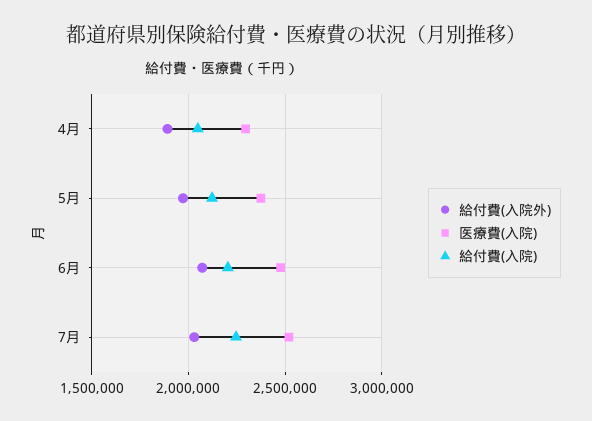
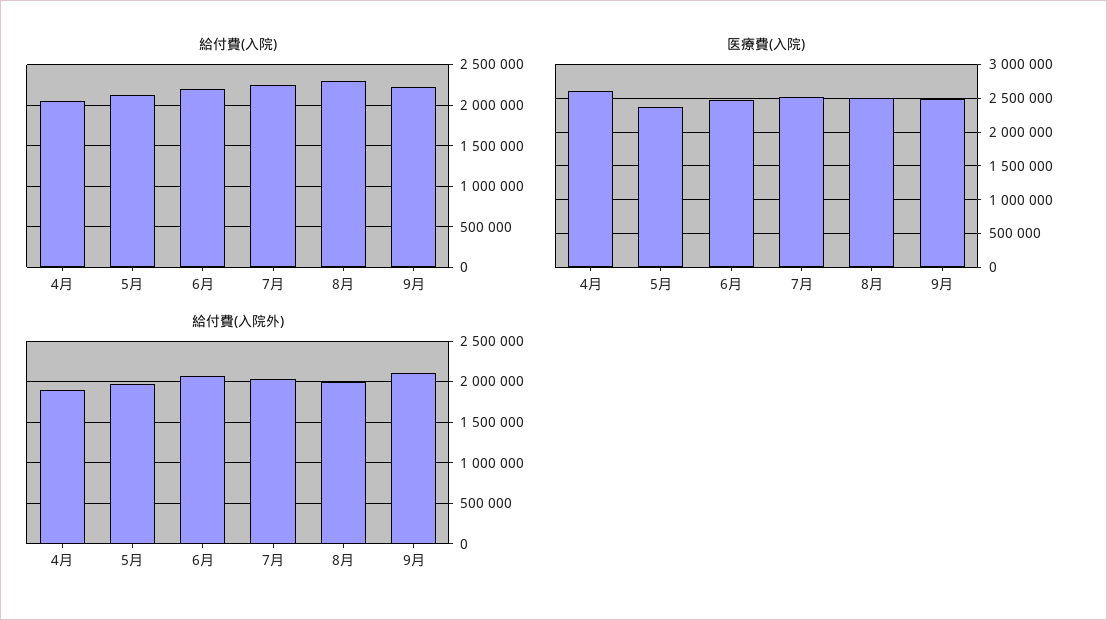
医療費(入院), 4月: 2300000 -> 2600000
給付費(入院), 8月: none -> 2300000
給付費(入院), 9月: none -> 2200000
医療費(入院), 8月: none -> 2500000
医療費(入院), 9月: none -> 2500000
給付費(入院外), 8月: none -> 2000000
給付費(入院外), 9月: none -> 2100000

